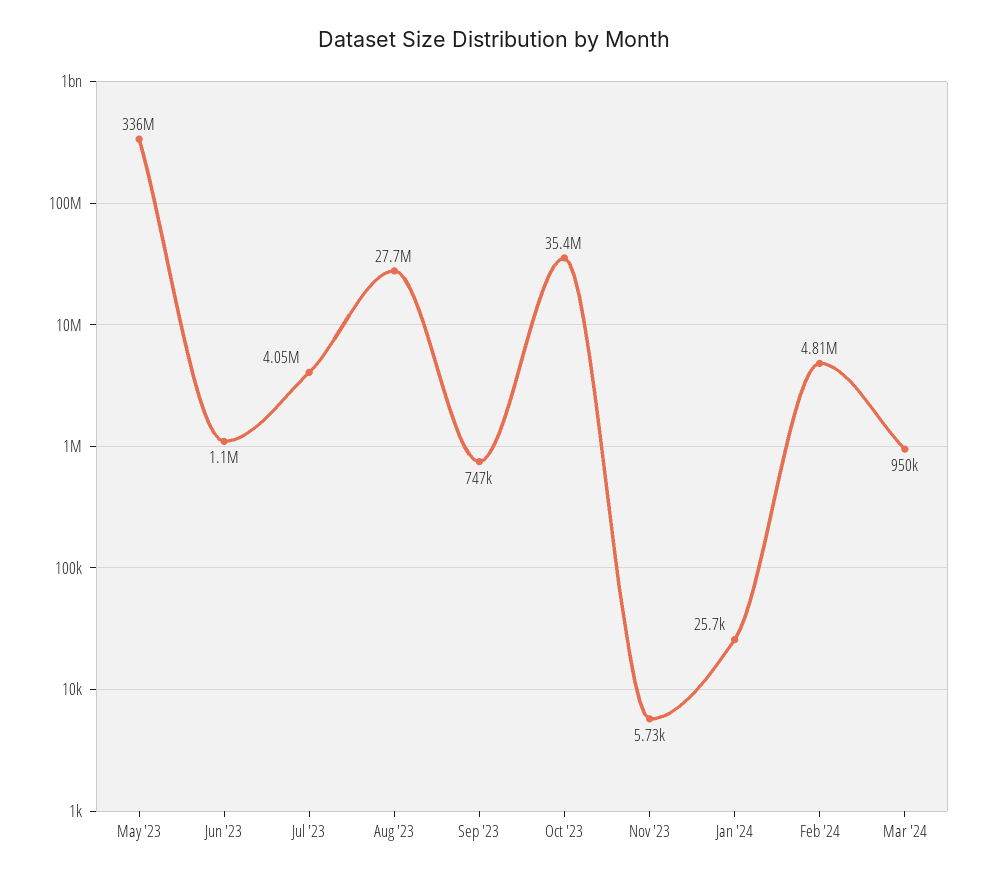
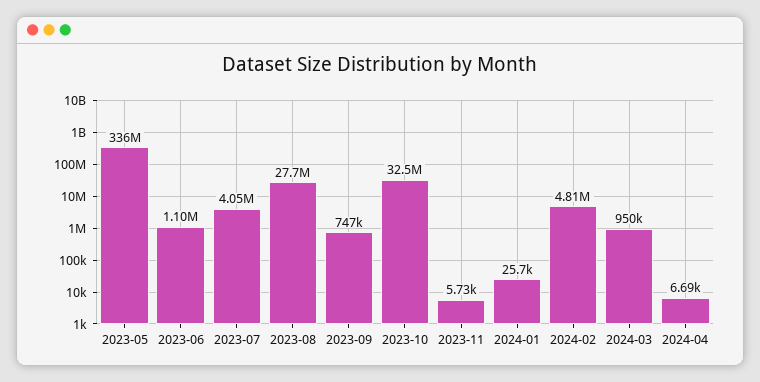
Oct '23: 35400000 -> 32500000
2024-04: none -> 6690

